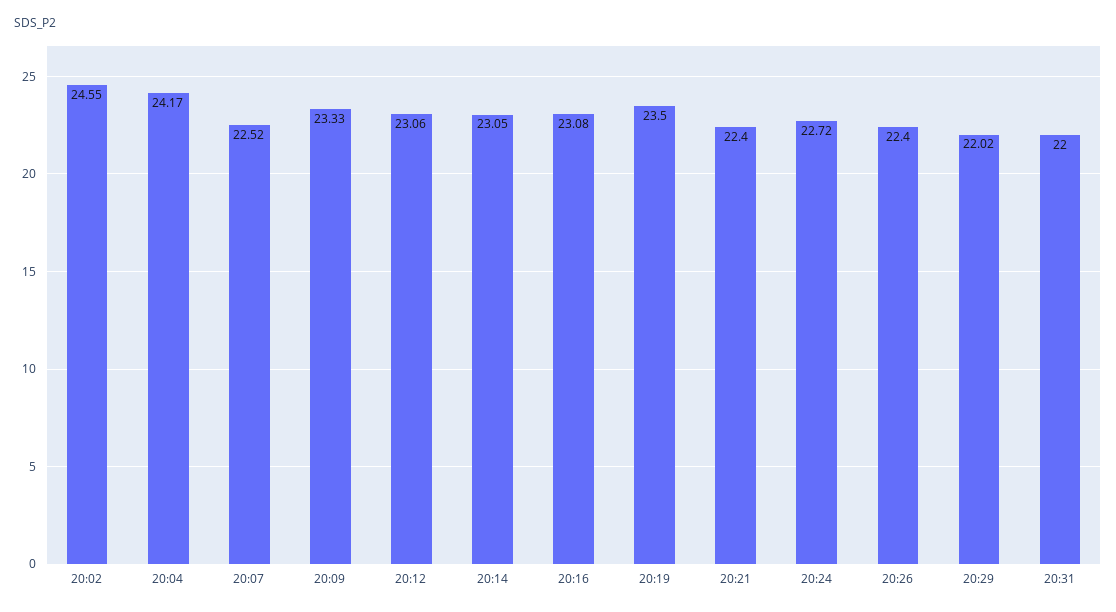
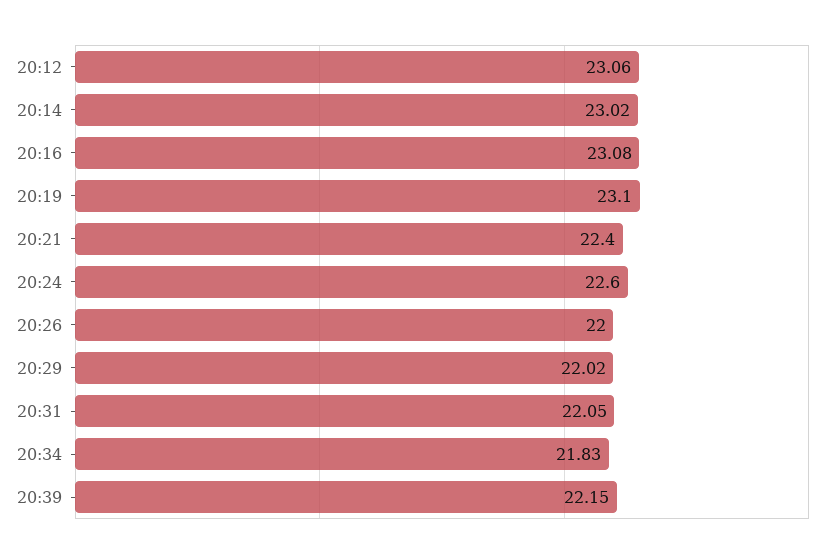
20:02: 24.55 -> none
20:04: 24.17 -> none
20:07: 22.52 -> none
20:09: 23.33 -> none
20:14: 23.05 -> 23.02
20:19: 23.5 -> 23.1
20:24: 22.72 -> 22.6
20:26: 22.4 -> 22
20:31: 22 -> 22.05
20:34: none -> 21.83
20:39: none -> 22.15

